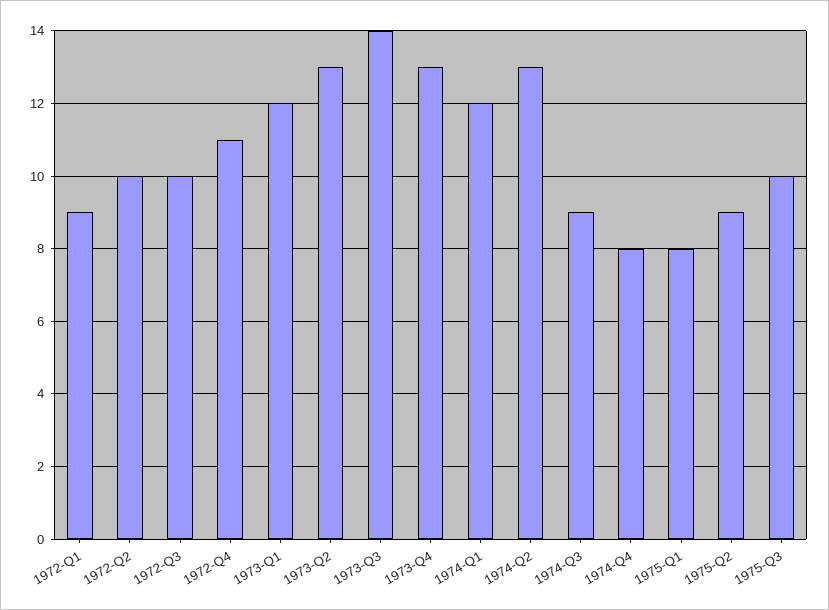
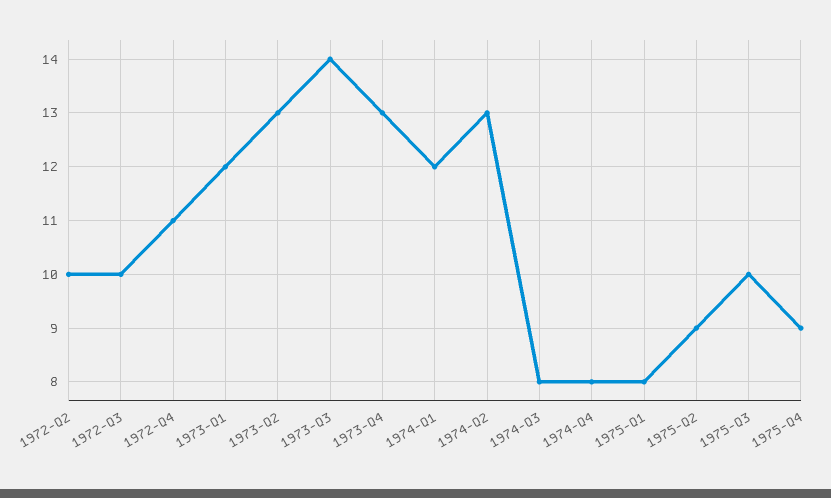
1972-Q1: 9 -> none
1974-Q3: 9 -> 8
1975-Q4: none -> 9

